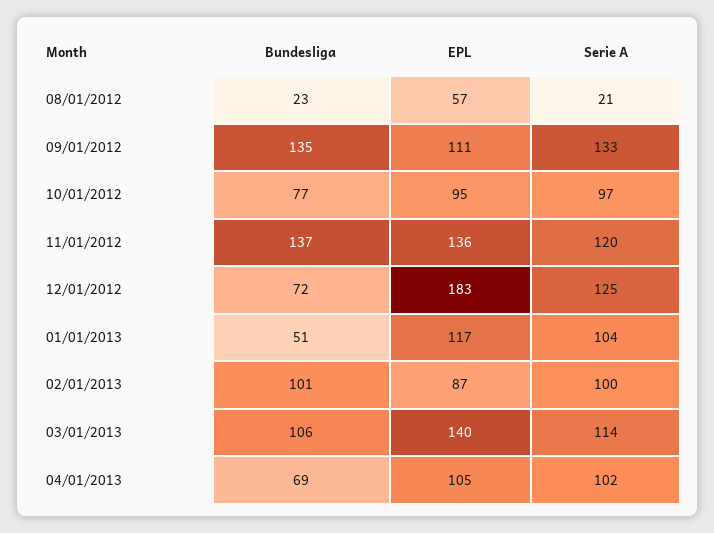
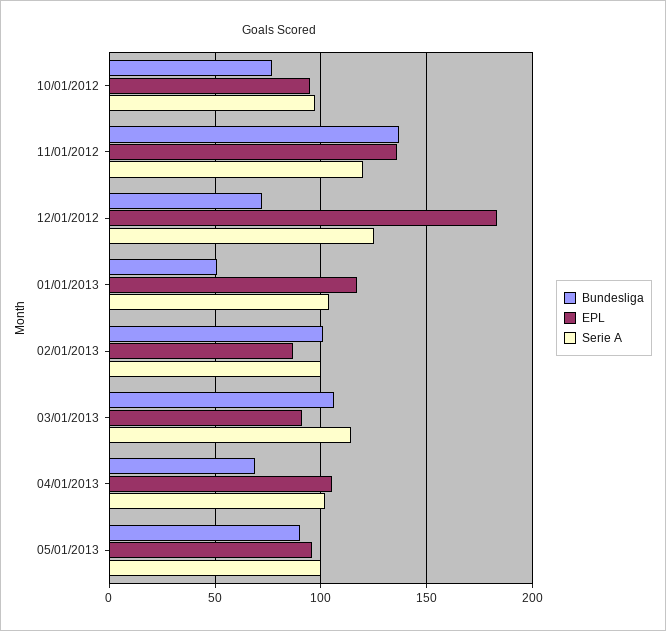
Bundesliga, 08/01/2012: 23 -> none
EPL, 08/01/2012: 57 -> none
Serie A, 08/01/2012: 21 -> none
Bundesliga, 09/01/2012: 135 -> none
EPL, 09/01/2012: 111 -> none
Serie A, 09/01/2012: 133 -> none
EPL, 03/01/2013: 140 -> 90
Bundesliga, 05/01/2013: none -> 90
EPL, 05/01/2013: none -> 95
Serie A, 05/01/2013: none -> 100

